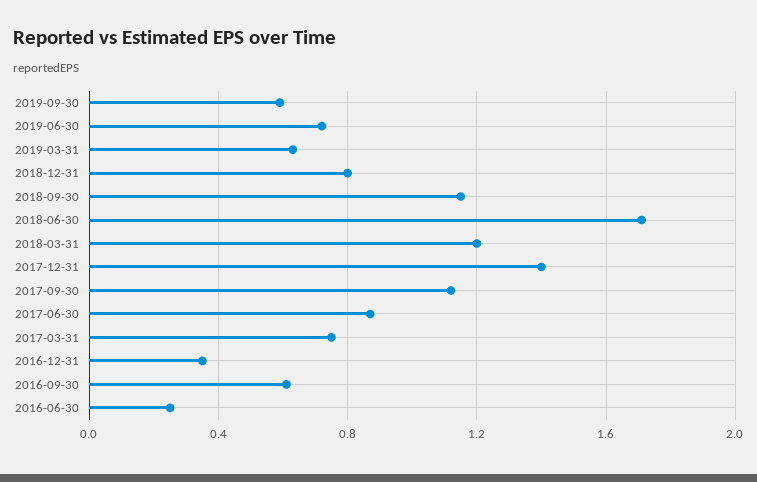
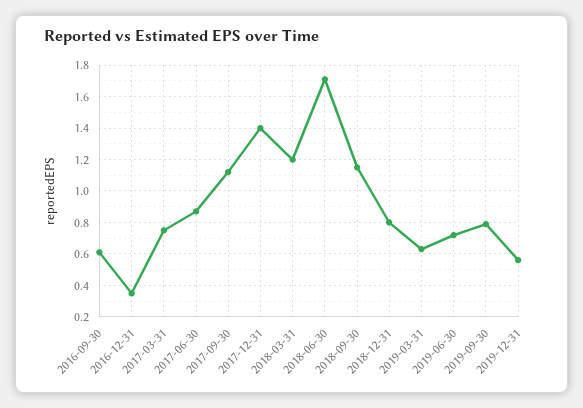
2019-09-30: 0.6 -> 0.8
2016-06-30: 0.25 -> none
2019-12-31: none -> 0.55

